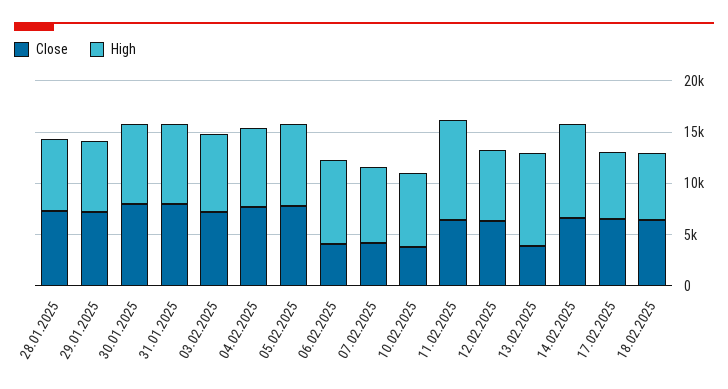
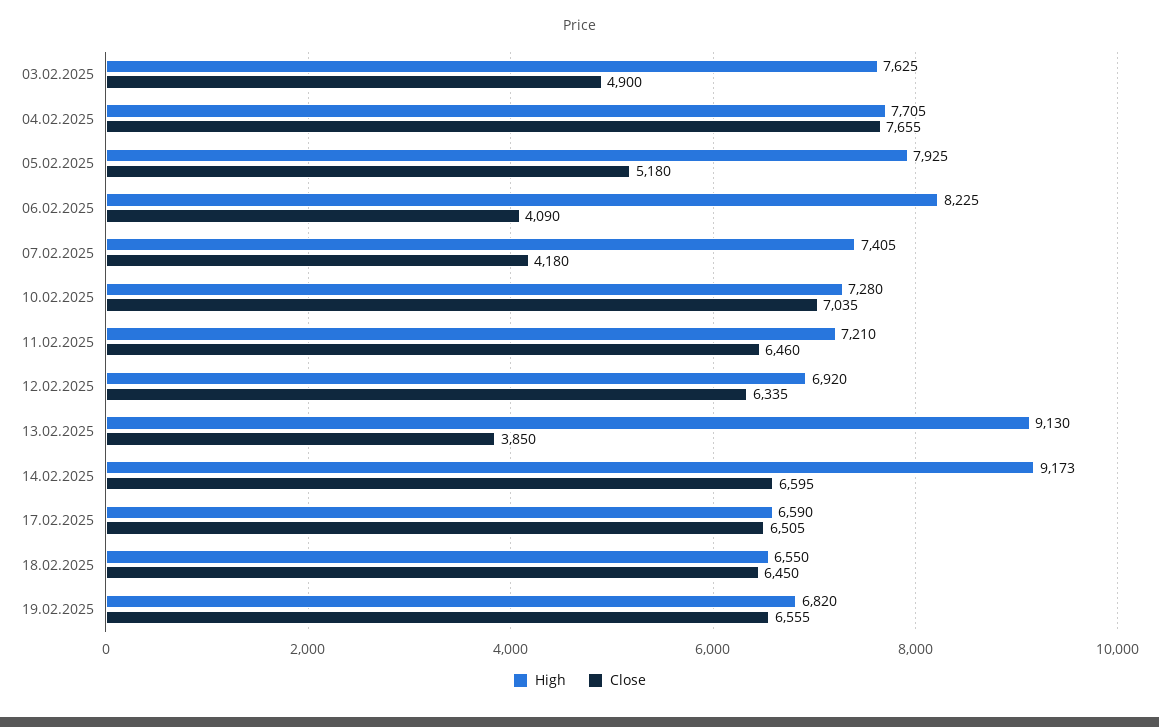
Close, 28.01.2025: 7000 -> none
High, 28.01.2025: 7000 -> none
Close, 29.01.2025: 7000 -> none
High, 29.01.2025: 7000 -> none
Close, 30.01.2025: 8000 -> none
High, 30.01.2025: 8000 -> none
Close, 31.01.2025: 8000 -> none
High, 31.01.2025: 8000 -> none
Close, 03.02.2025: 7000 -> 4900
Close, 05.02.2025: 8000 -> 5180
Close, 10.02.2025: 4000 -> 7035
High, 11.02.2025: 10000 -> 7210
High, 19.02.2025: none -> 6820
Close, 19.02.2025: none -> 6555

